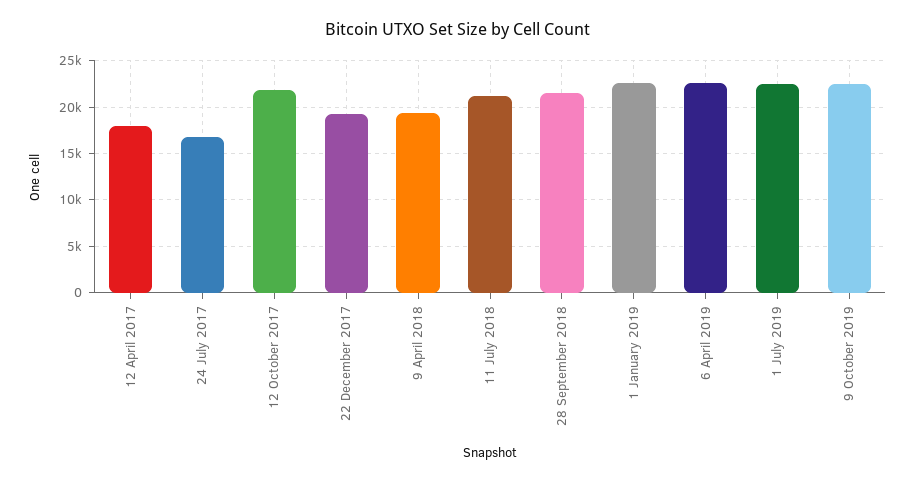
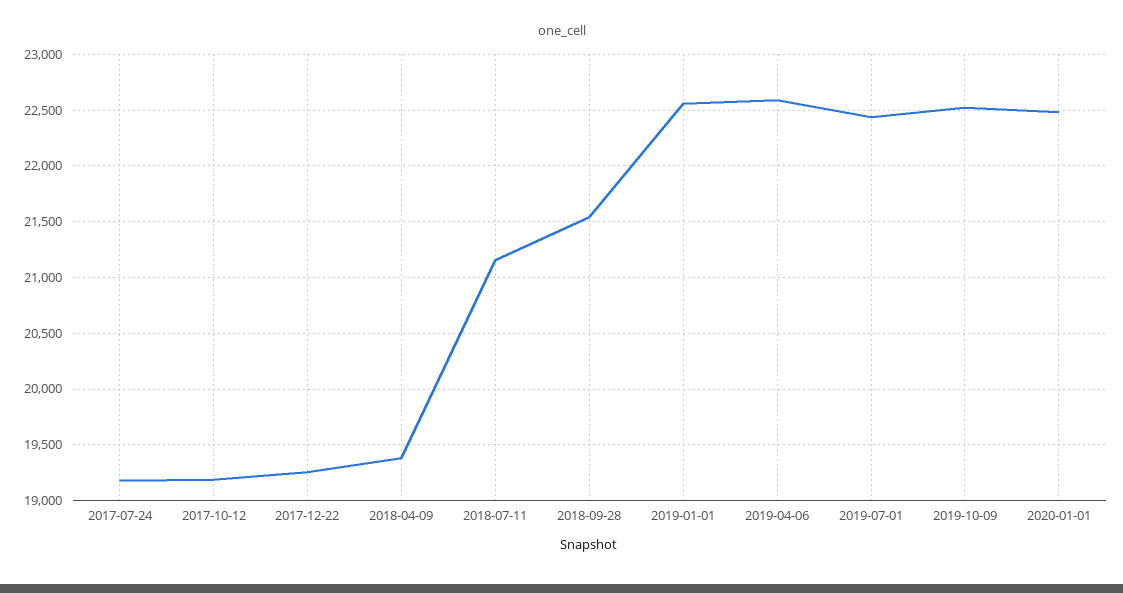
12 April 2017: 18000 -> none
24 July 2017: 17000 -> 19200
12 October 2017: 22000 -> 19200
2020-01-01: none -> 22500

